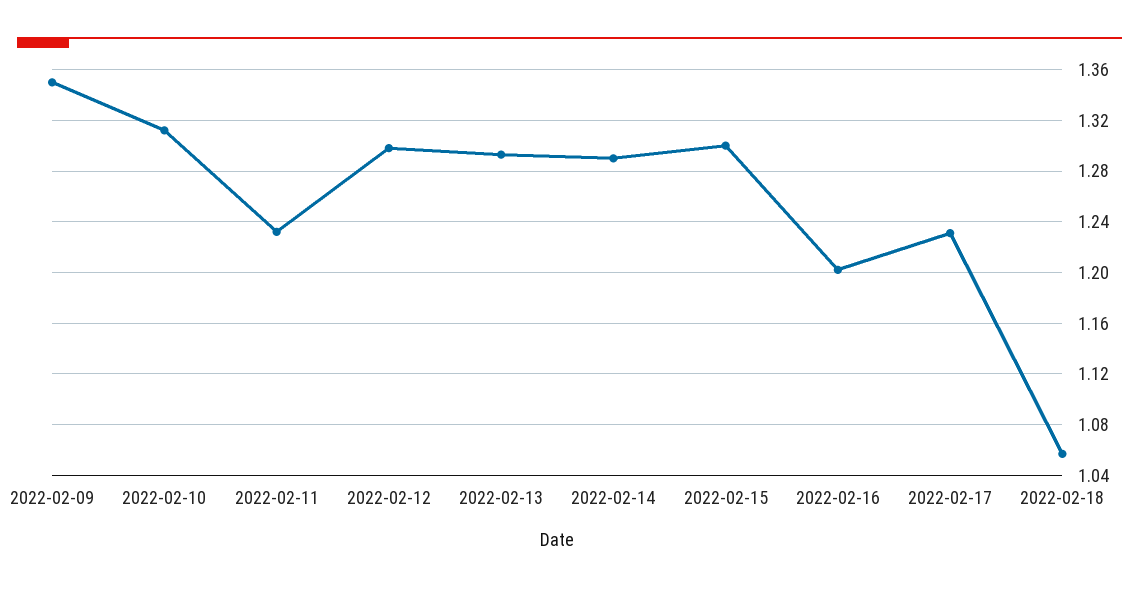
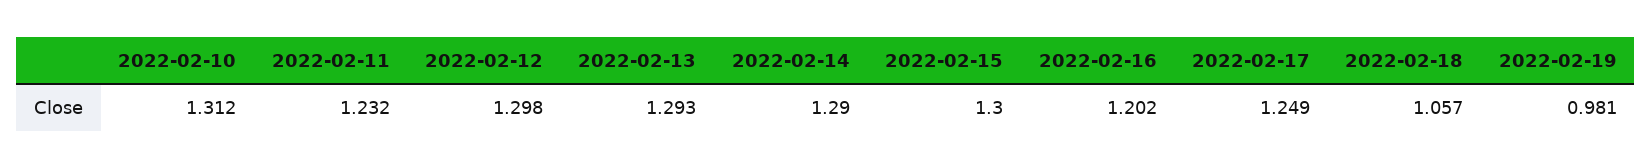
2022-02-09: 1.35 -> none
2022-02-17: 1.23 -> 1.249
2022-02-19: none -> 0.981

